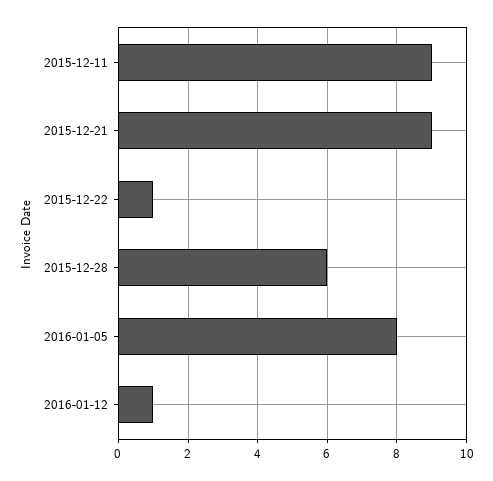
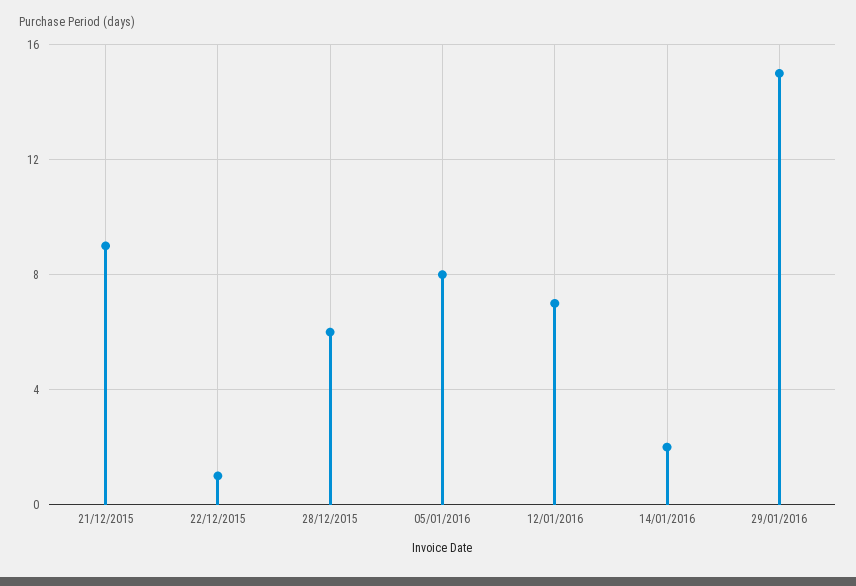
2015-12-11: 9 -> none
2016-01-12: 1 -> 7
14/01/2016: none -> 2
29/01/2016: none -> 15

